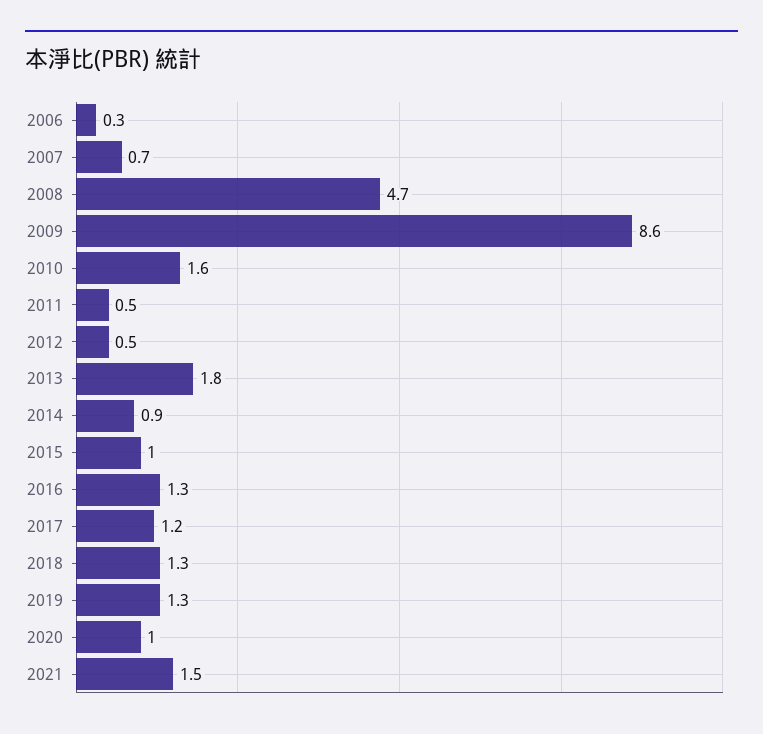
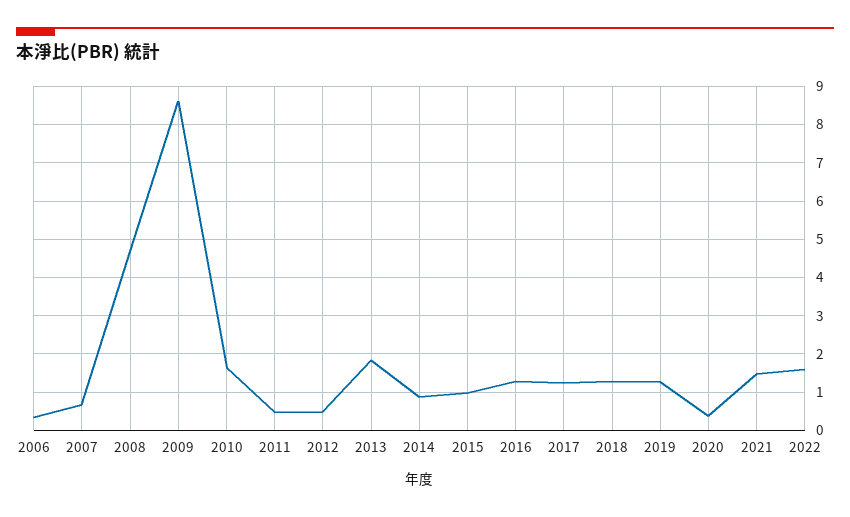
2020: 1 -> 0.4
2022: none -> 1.6

